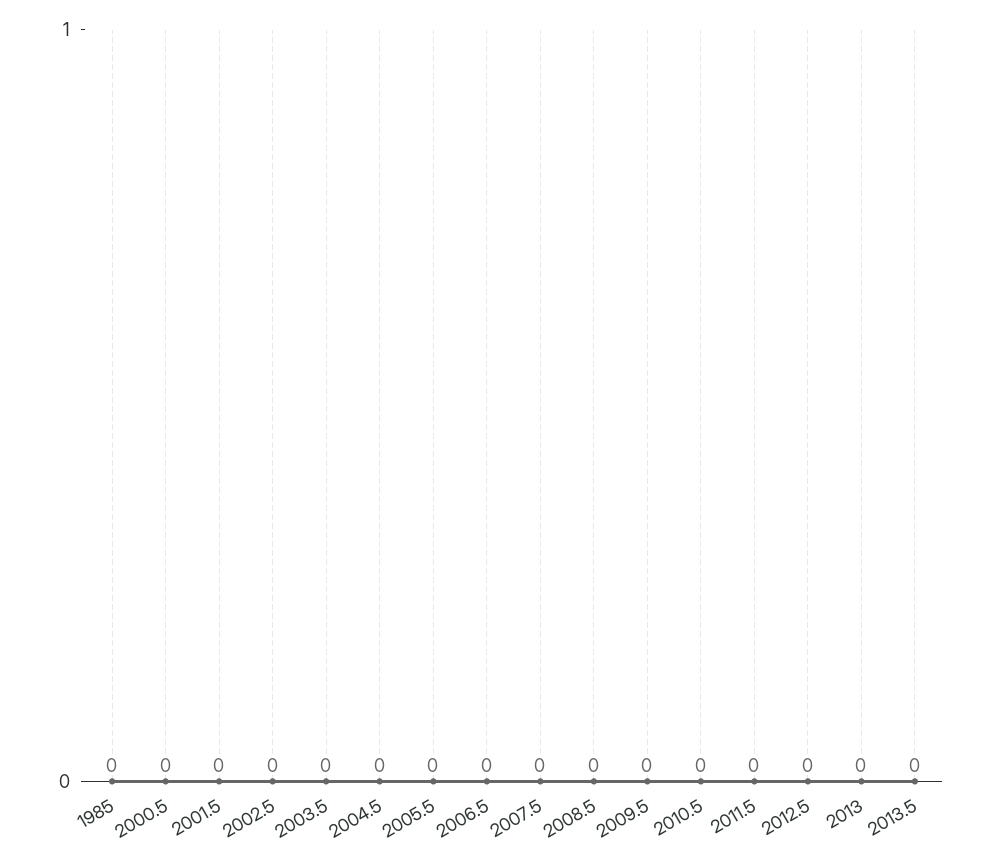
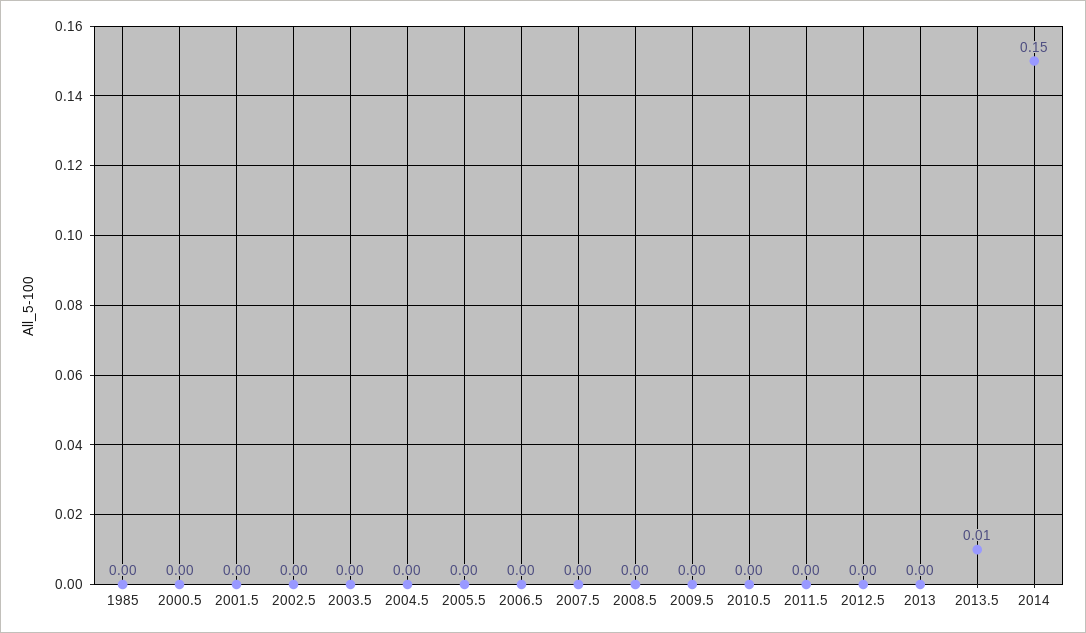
2013.5: 0 -> 0.01
2014: none -> 0.15

